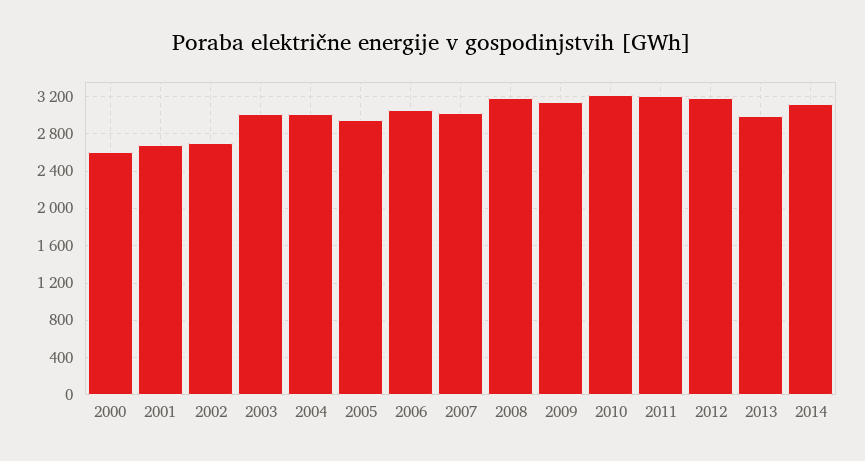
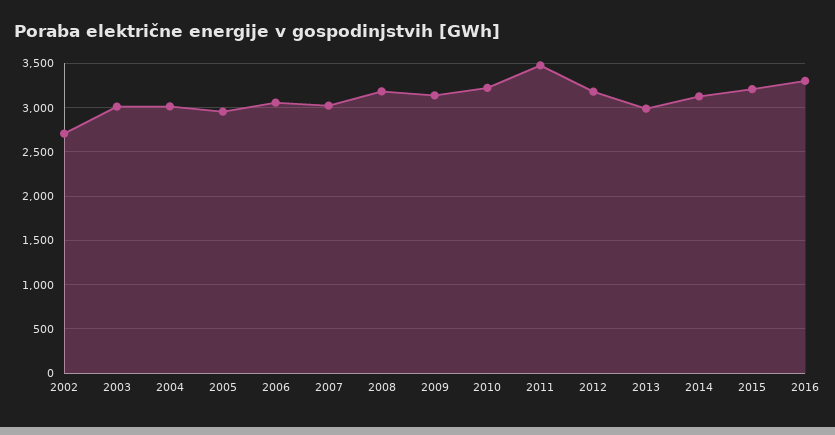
2000: 2600 -> none
2001: 2700 -> none
2011: 3200 -> 3500
2015: none -> 3200
2016: none -> 3300

